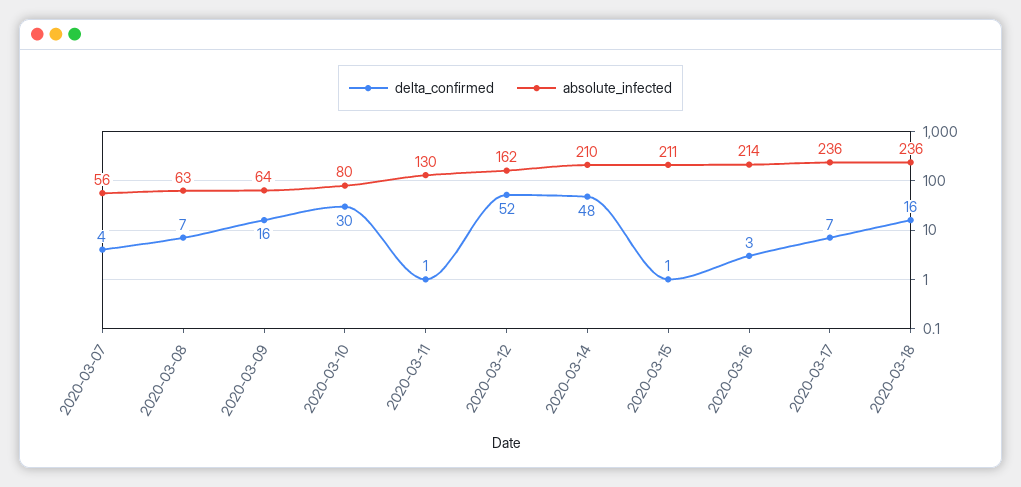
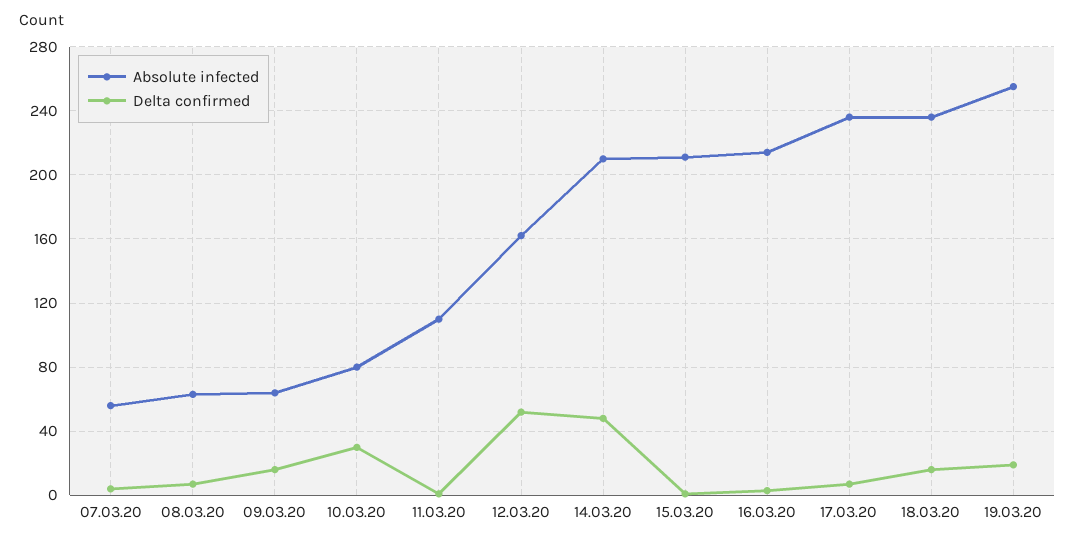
absolute_infected, 2020-03-11: 130 -> 110
absolute_infected, 19.03.20: none -> 255
delta_confirmed, 19.03.20: none -> 20

